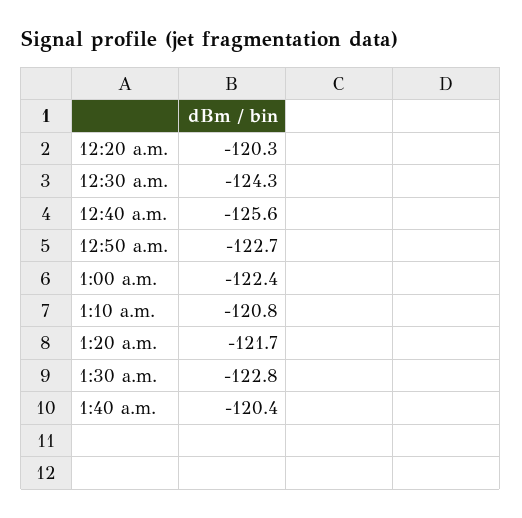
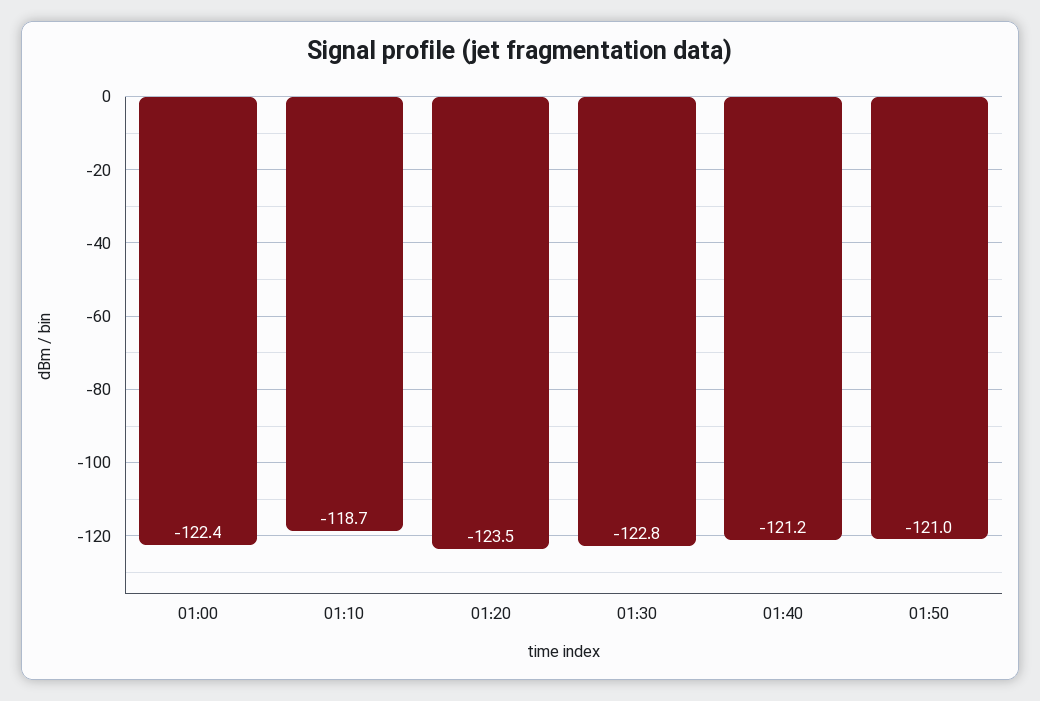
12:20 a.m.: -120.3 -> none
12:30 a.m.: -124.3 -> none
12:40 a.m.: -125.6 -> none
12:50 a.m.: -122.7 -> none
1:10 a.m.: -120.8 -> -118.7
1:20 a.m.: -121.7 -> -123.5
1:40 a.m.: -120.4 -> -121.2
01:50: none -> -121

